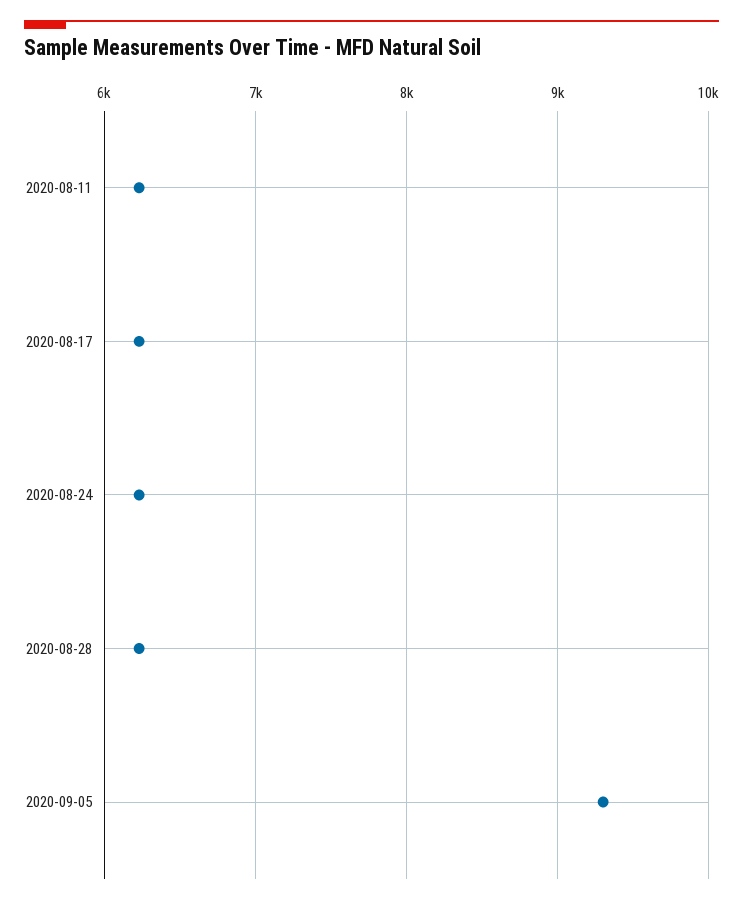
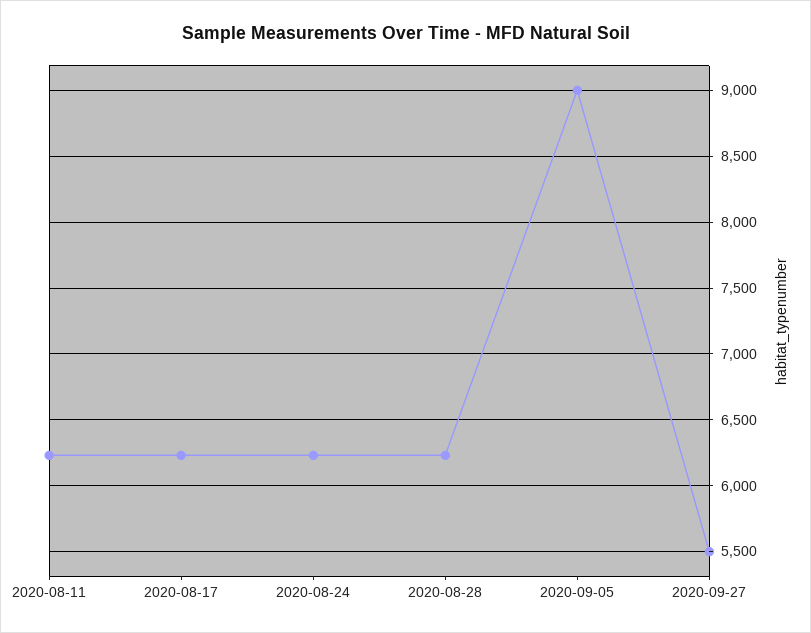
2020-09-05: 9300 -> 9000
2020-09-27: none -> 5500

